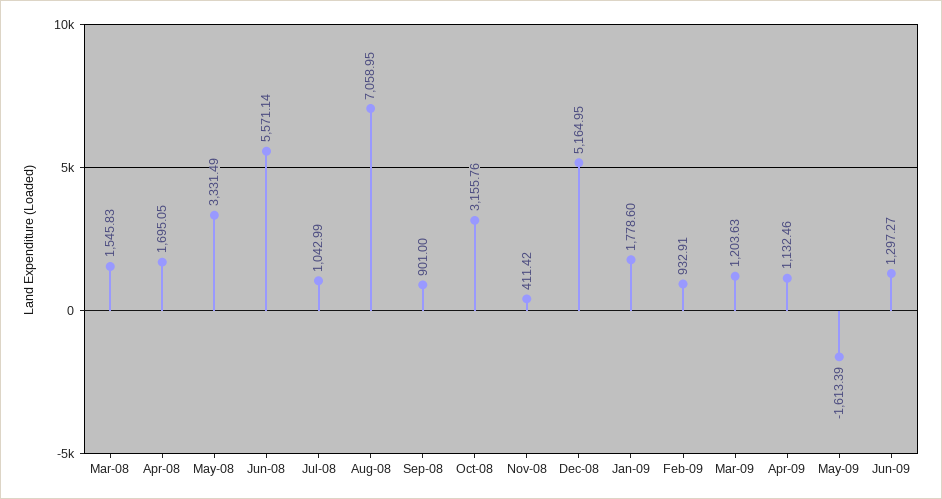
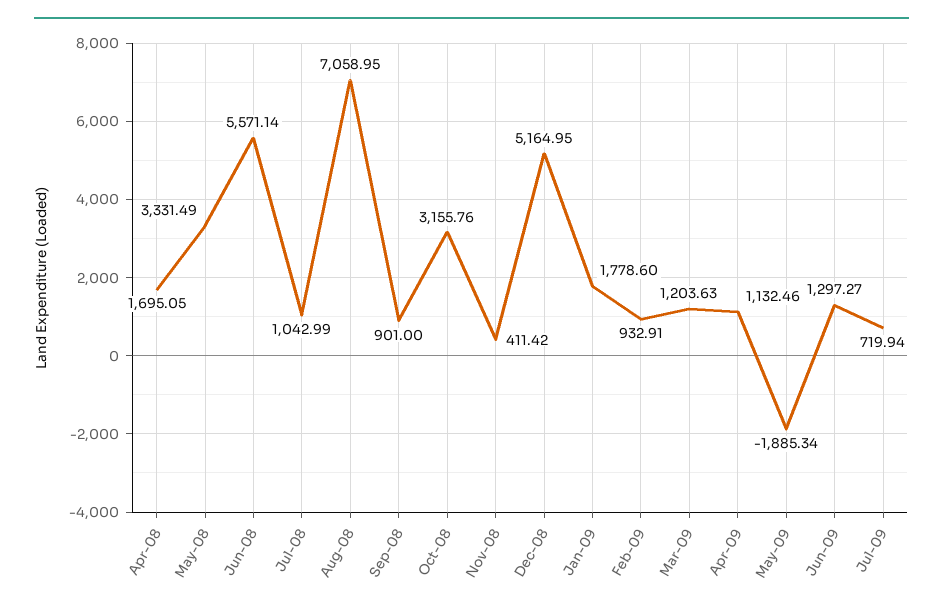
Mar-08: 1545.83 -> none
May-09: -1613.39 -> -1885.34
Jul-09: none -> 719.94

